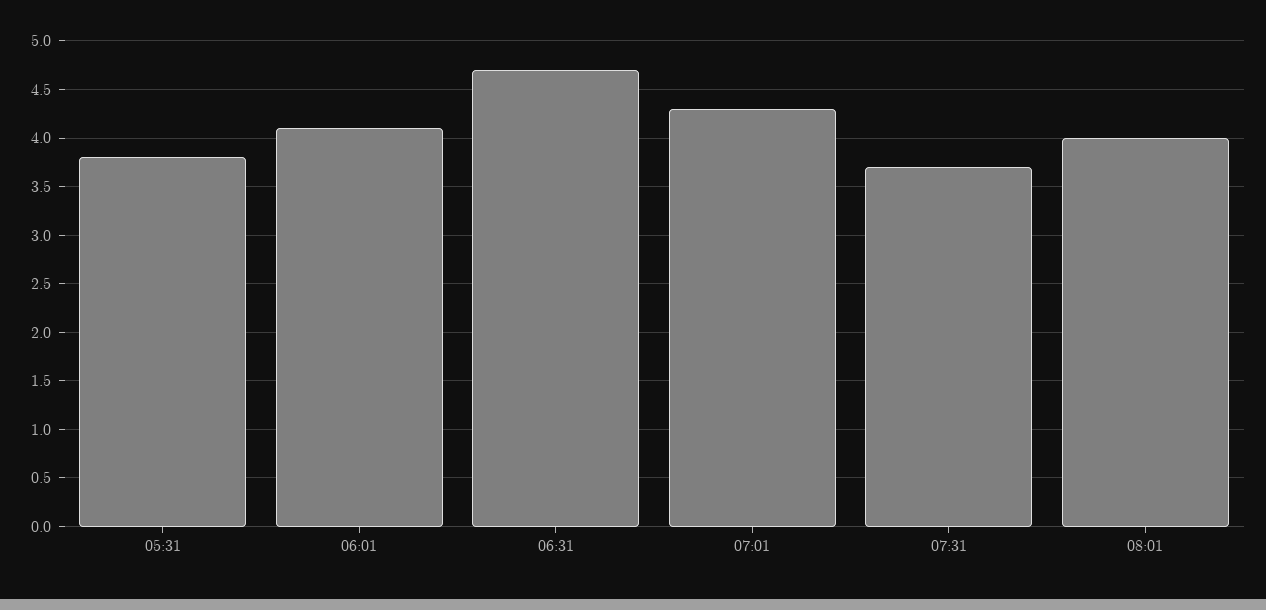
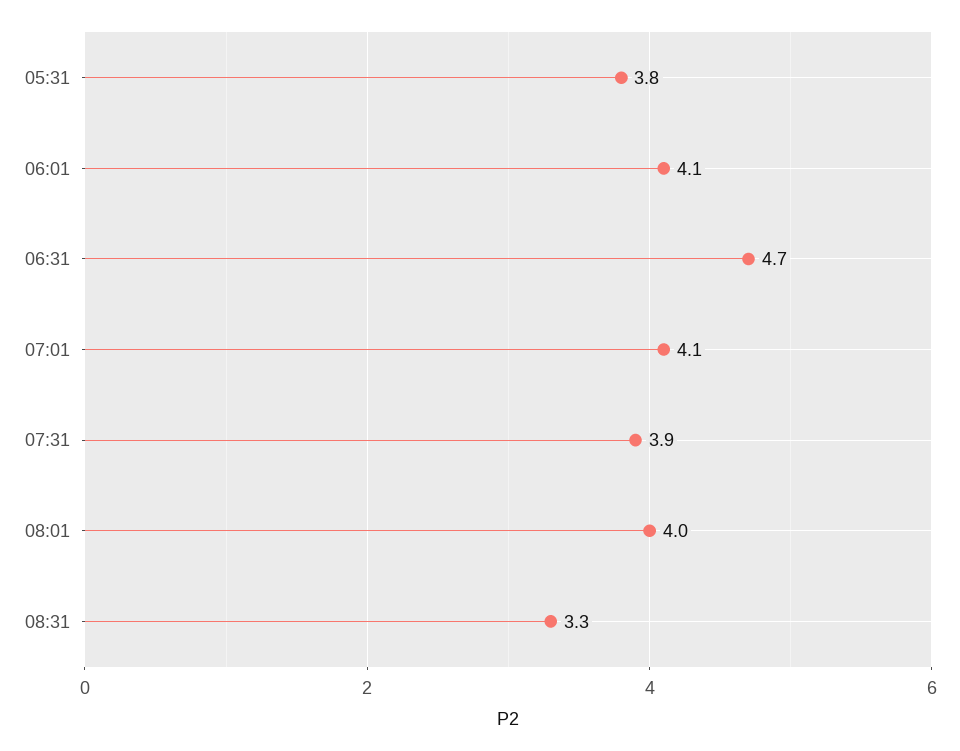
07:01: 4.3 -> 4.1
07:31: 3.7 -> 3.9
08:31: none -> 3.3

